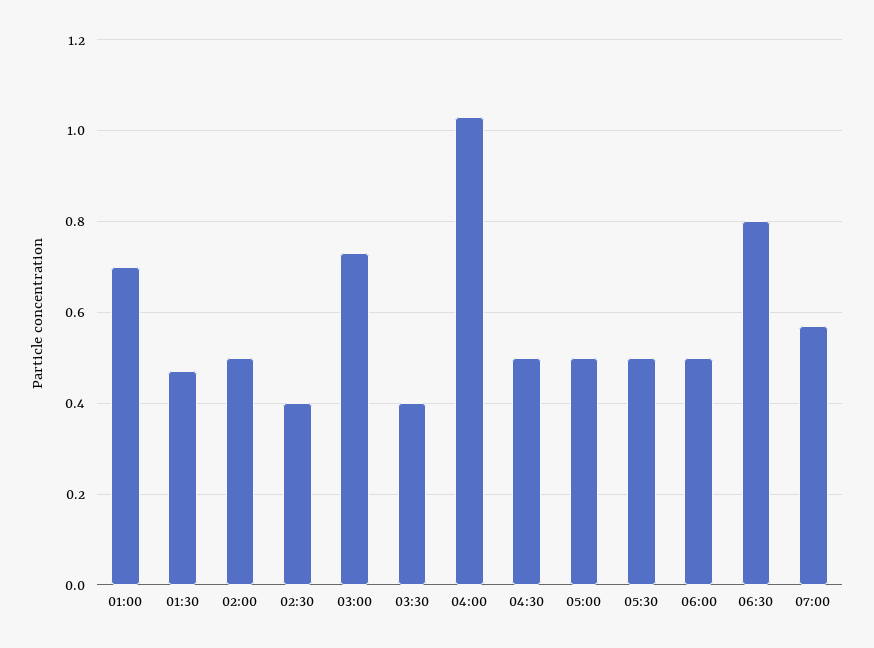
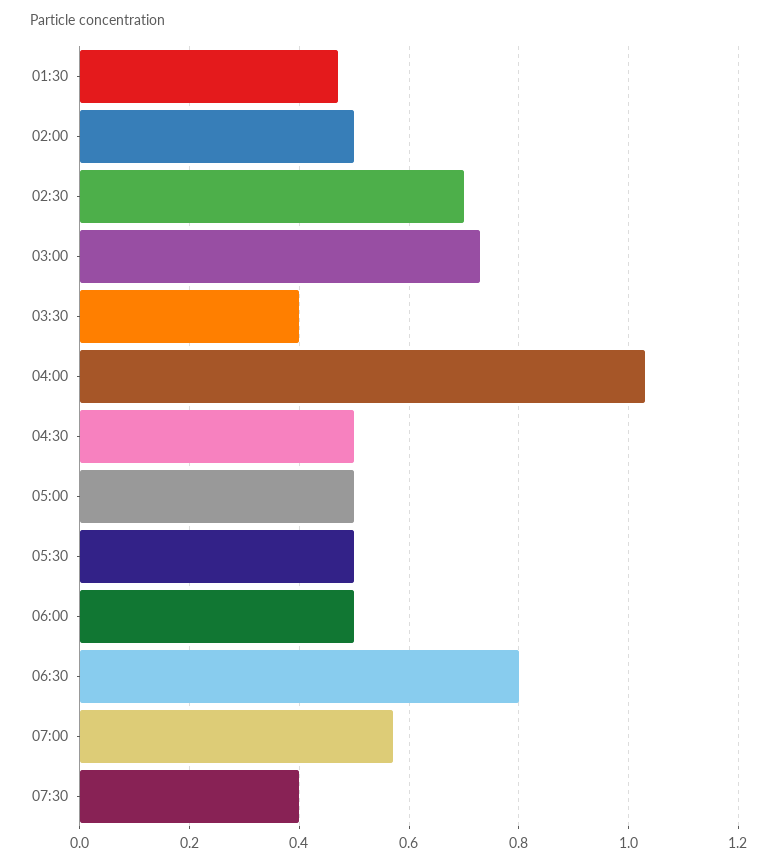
01:00: 0.7 -> none
02:30: 0.4 -> 0.7
07:30: none -> 0.4

